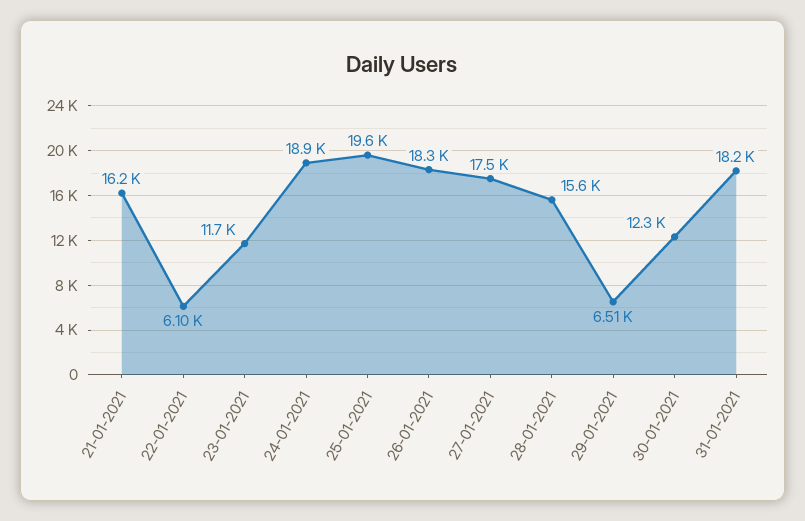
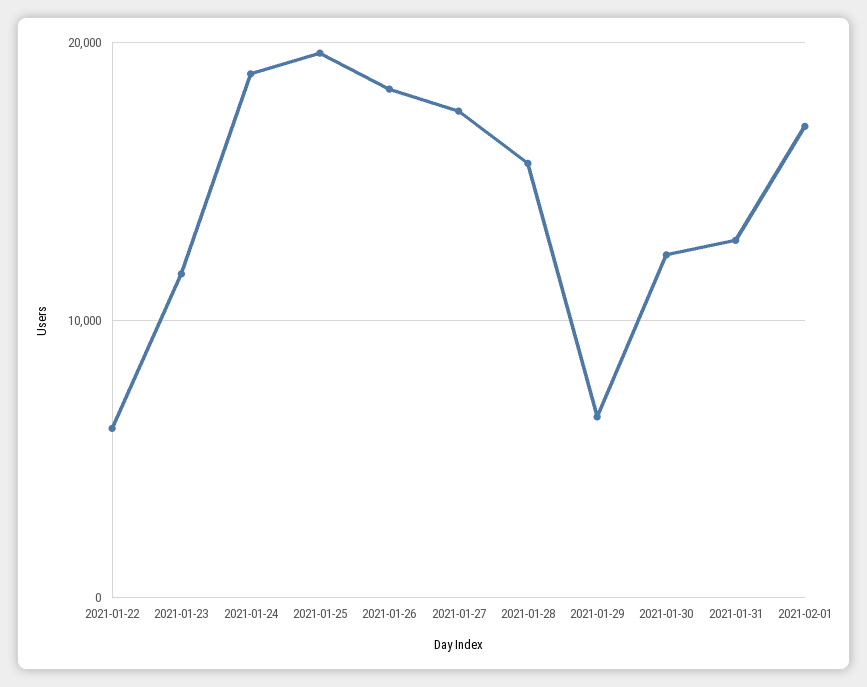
21-01-2021: 16200 -> none
31-01-2021: 18200 -> 13000
2021-02-01: none -> 17000

